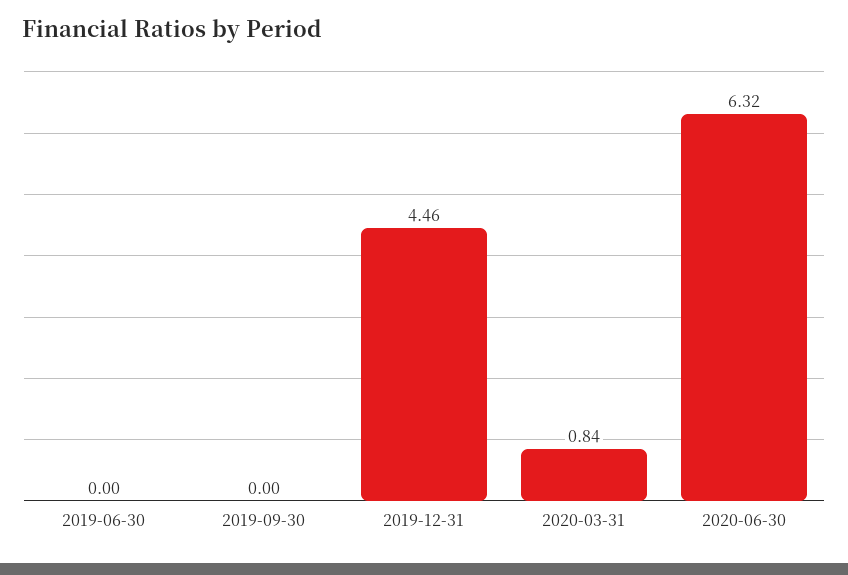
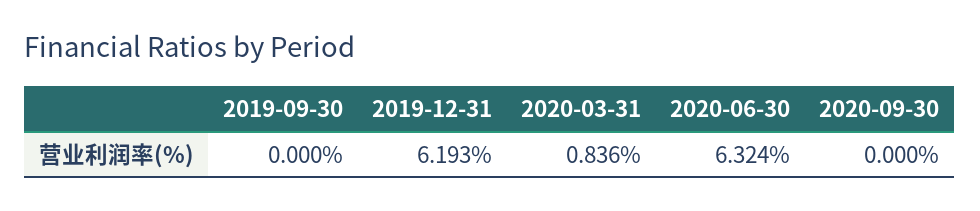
2019-06-30: 0 -> none
2019-12-31: 4.46 -> 6.193
2020-09-30: none -> 0

